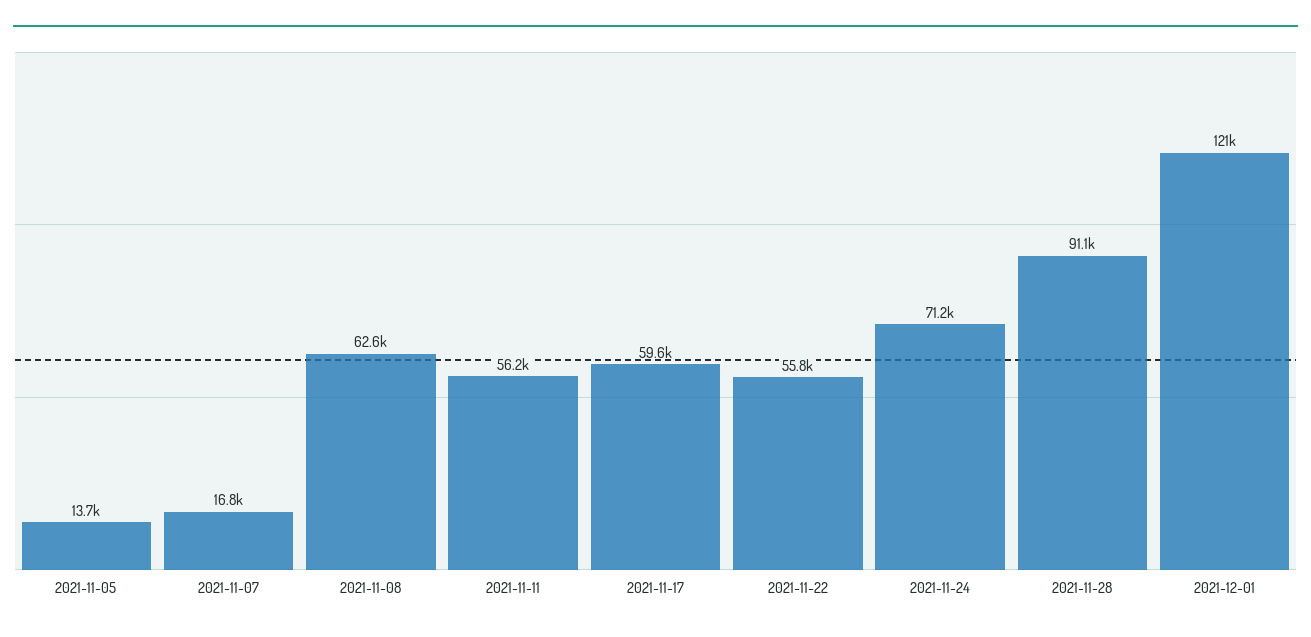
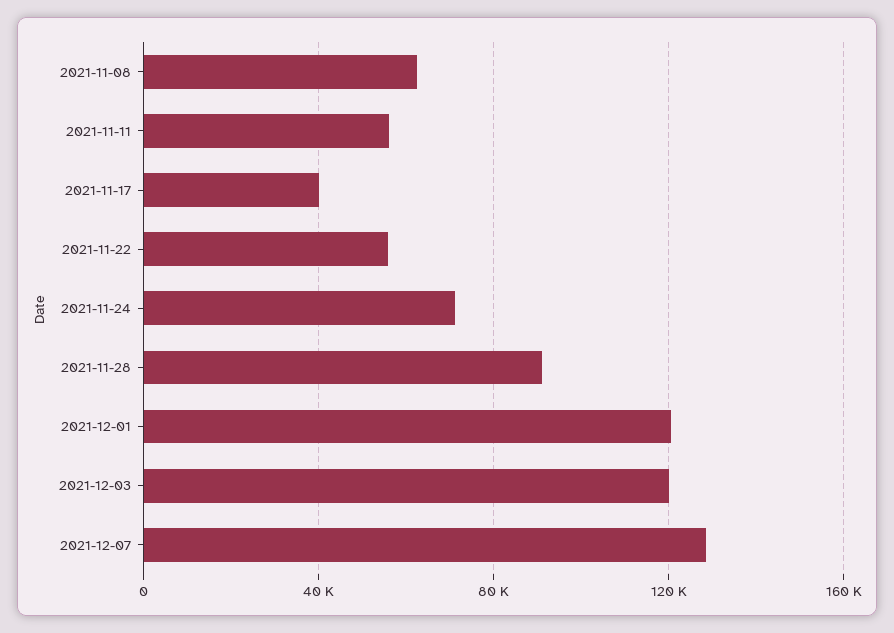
2021-11-05: 13700 -> none
2021-11-07: 16800 -> none
2021-11-17: 59600 -> 40000
2021-12-03: none -> 120000
2021-12-07: none -> 130000

